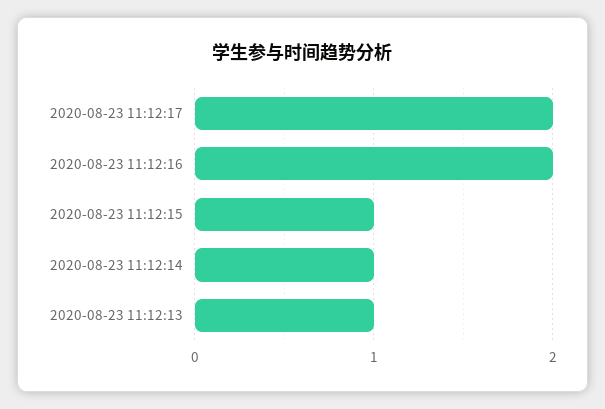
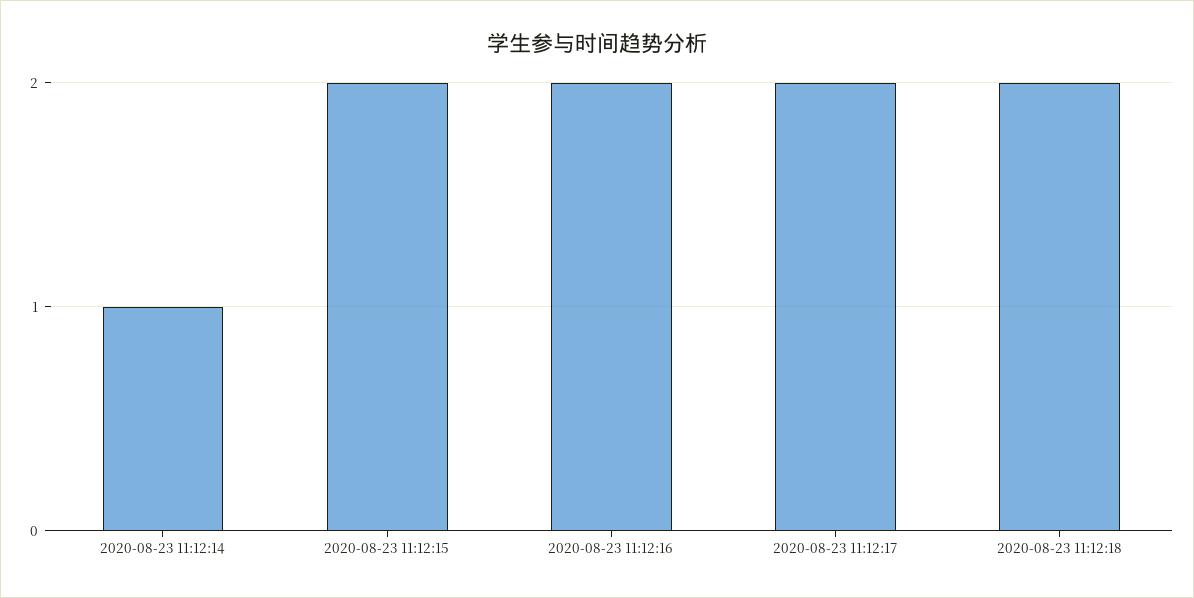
2020-08-23 11:12:15: 1 -> 2
2020-08-23 11:12:13: 1 -> none
2020-08-23 11:12:18: none -> 2

